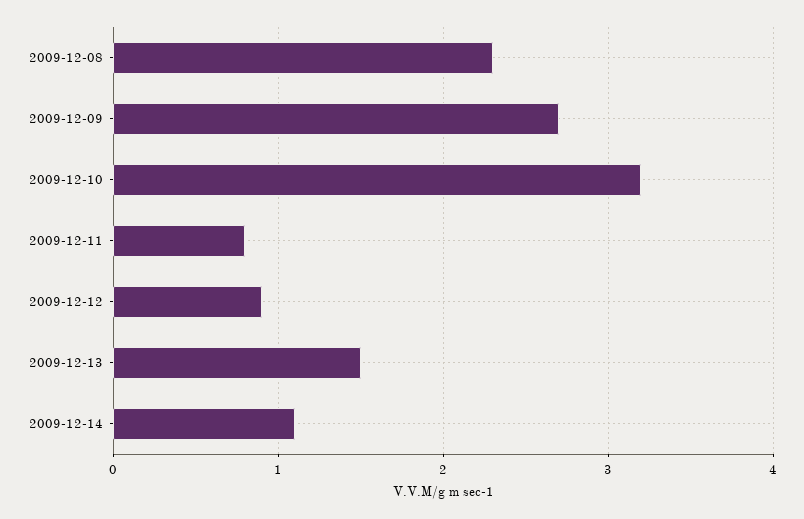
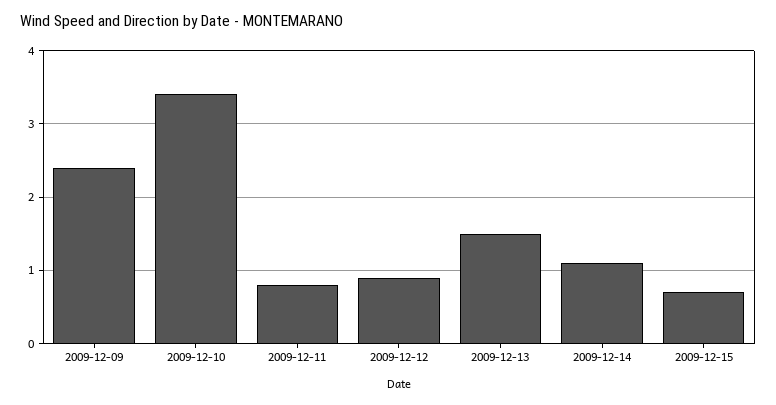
2009-12-08: 2.3 -> none
2009-12-09: 2.7 -> 2.4
2009-12-10: 3.2 -> 3.4
2009-12-15: none -> 0.7

